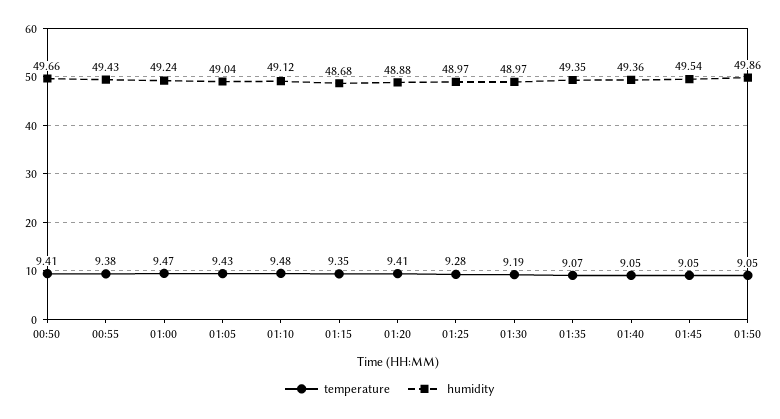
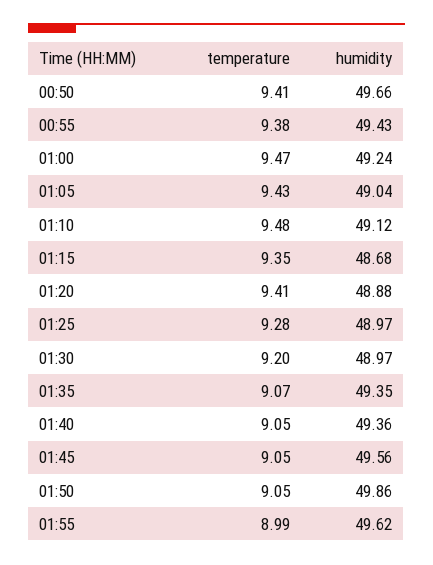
temperature, 01:30: 9.19 -> 9.2
humidity, 01:45: 49.54 -> 49.56
temperature, 01:55: none -> 8.99
humidity, 01:55: none -> 49.62

